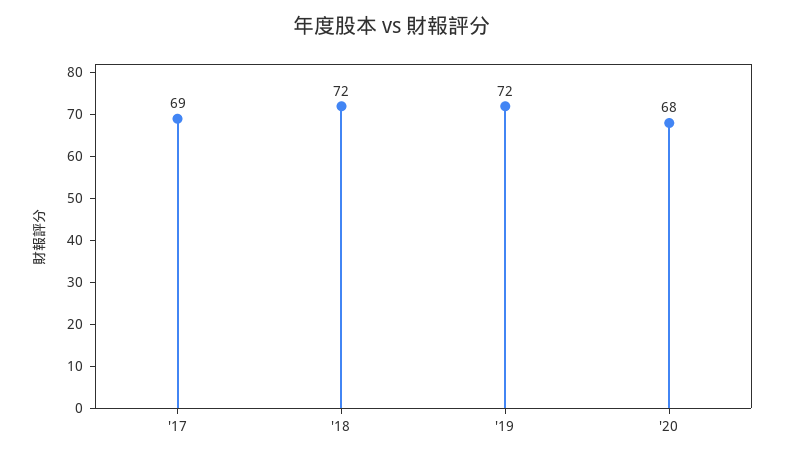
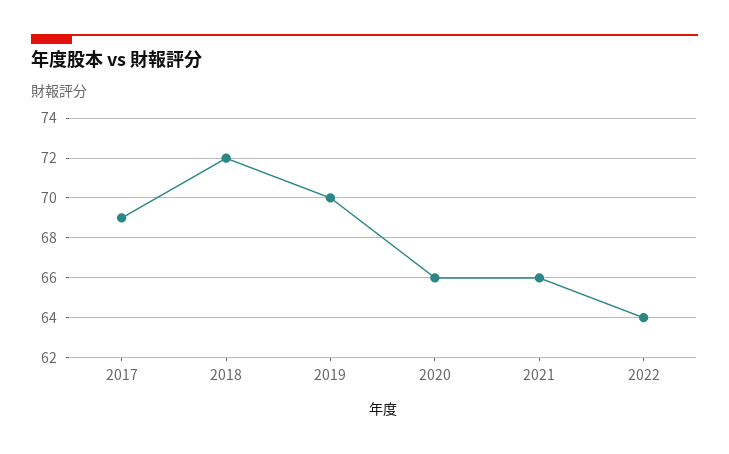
'19: 72 -> 70
'20: 68 -> 66
2021: none -> 66
2022: none -> 64

